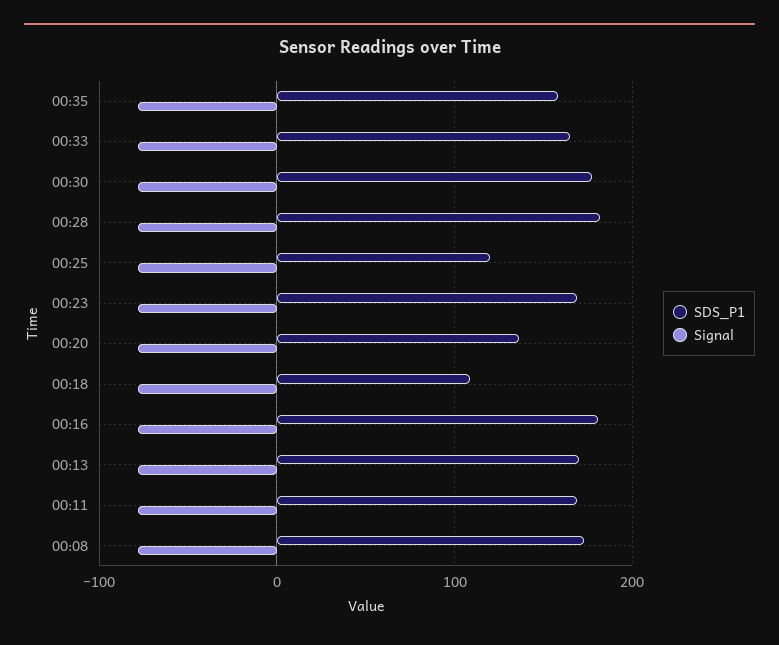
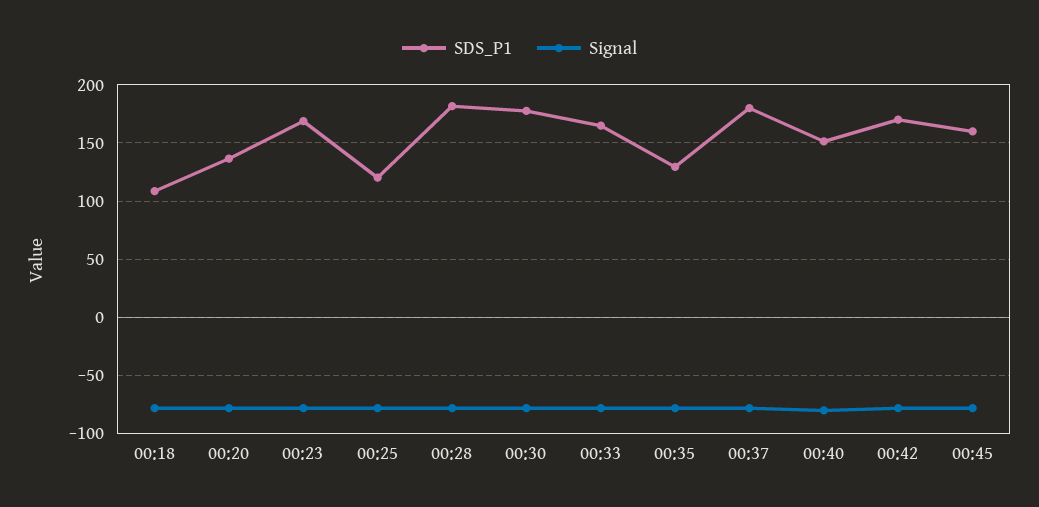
SDS_P1, 00:35: 160 -> 130
SDS_P1, 00:16: 180 -> none
Signal, 00:16: -80 -> none
SDS_P1, 00:13: 170 -> none
Signal, 00:13: -80 -> none
SDS_P1, 00:11: 170 -> none
Signal, 00:11: -80 -> none
SDS_P1, 00:08: 170 -> none
Signal, 00:08: -80 -> none
SDS_P1, 00:37: none -> 180
Signal, 00:37: none -> -80
SDS_P1, 00:40: none -> 150
Signal, 00:40: none -> -80
SDS_P1, 00:42: none -> 170
Signal, 00:42: none -> -80
SDS_P1, 00:45: none -> 160
Signal, 00:45: none -> -80

